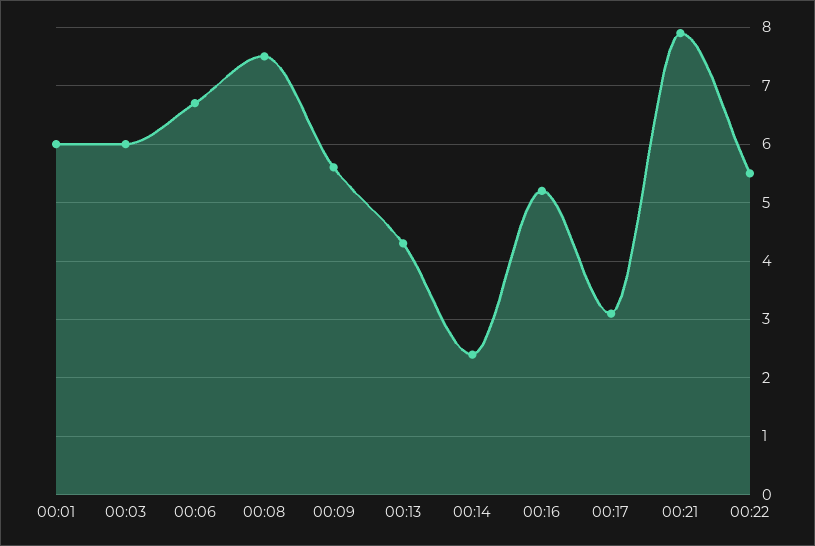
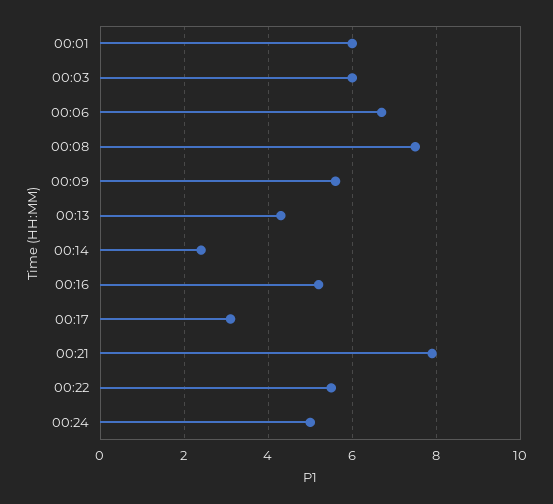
00:24: none -> 5

